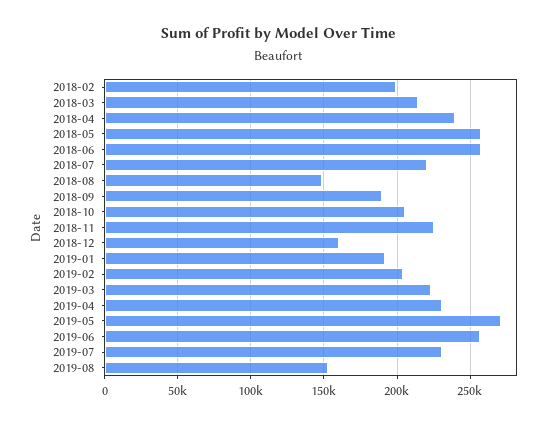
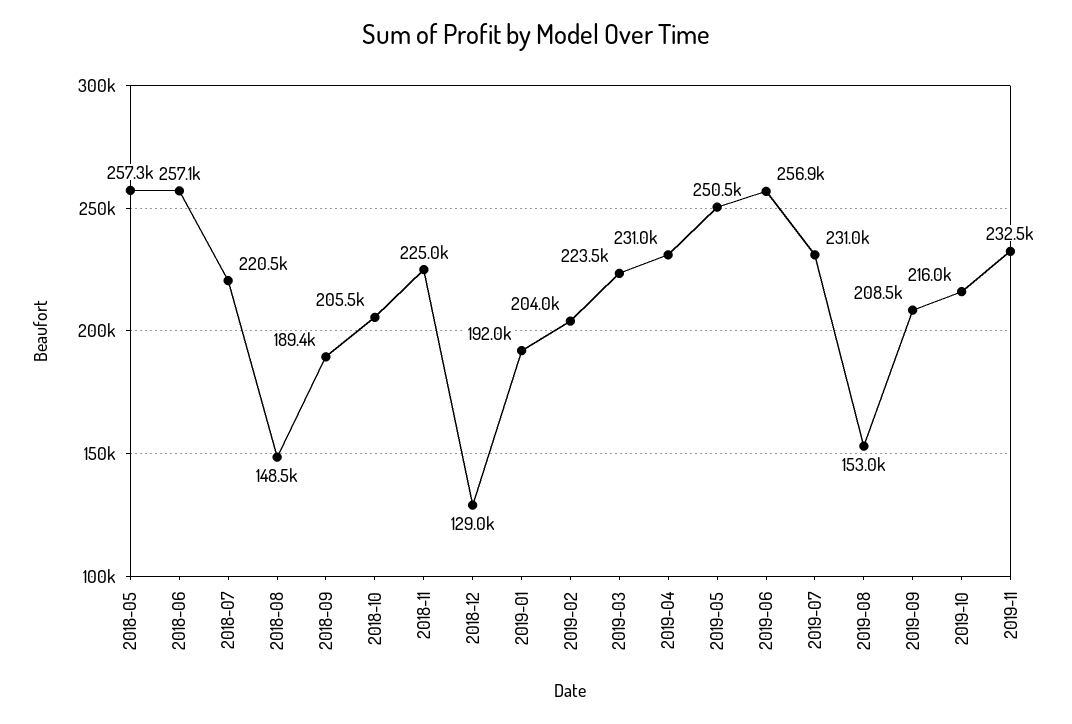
2018-02: 200000 -> none
2018-03: 215000 -> none
2018-04: 240000 -> none
2018-12: 160000 -> 129000
2019-05: 270000 -> 250500
2019-09: none -> 208500
2019-10: none -> 216000
2019-11: none -> 232500

